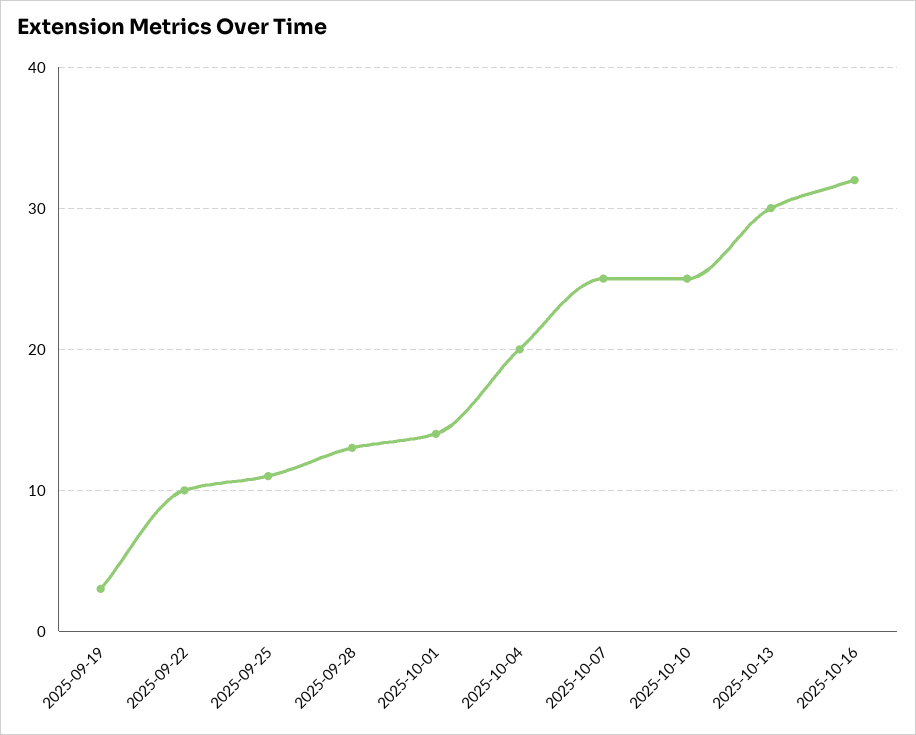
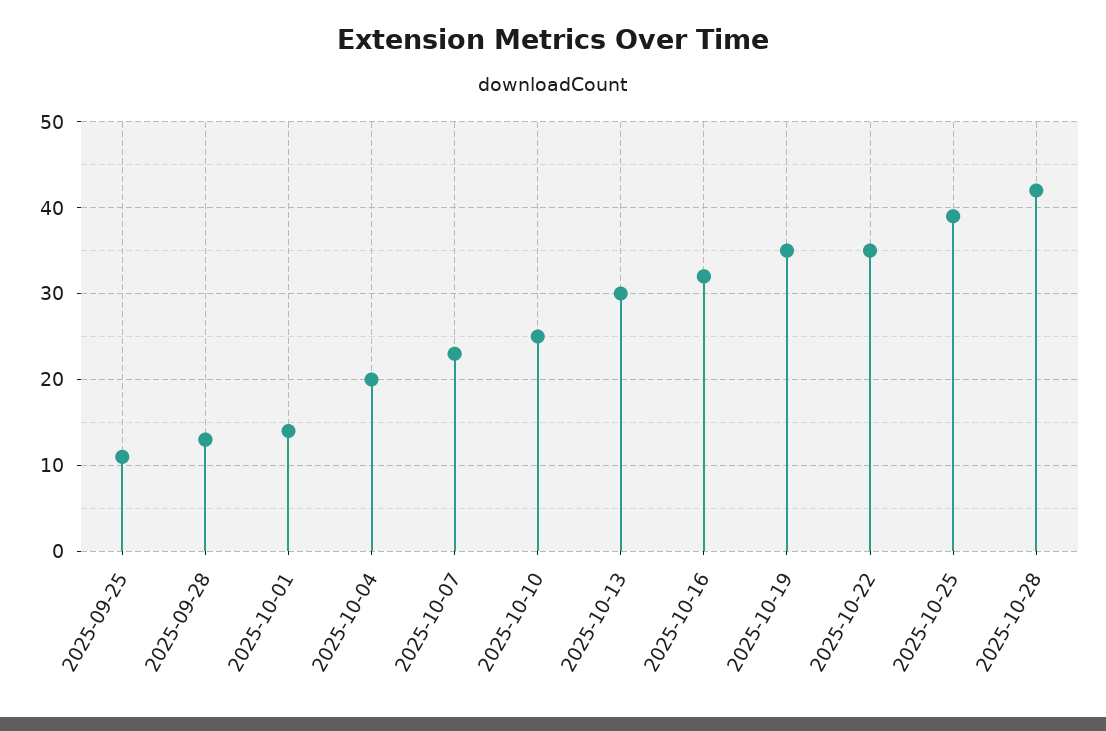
2025-09-19: 3 -> none
2025-09-22: 10 -> none
2025-10-07: 25 -> 23
2025-10-19: none -> 35
2025-10-22: none -> 35
2025-10-25: none -> 39
2025-10-28: none -> 42

